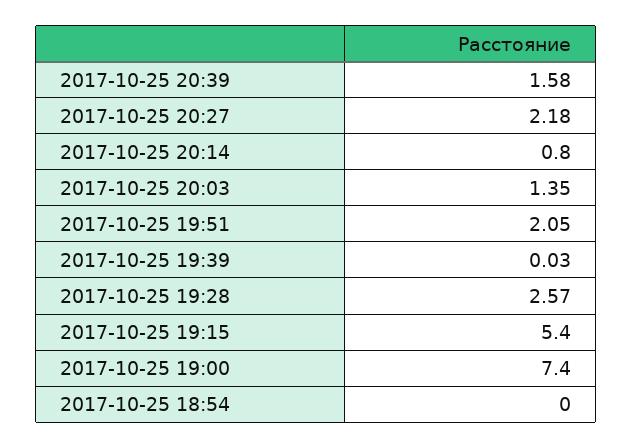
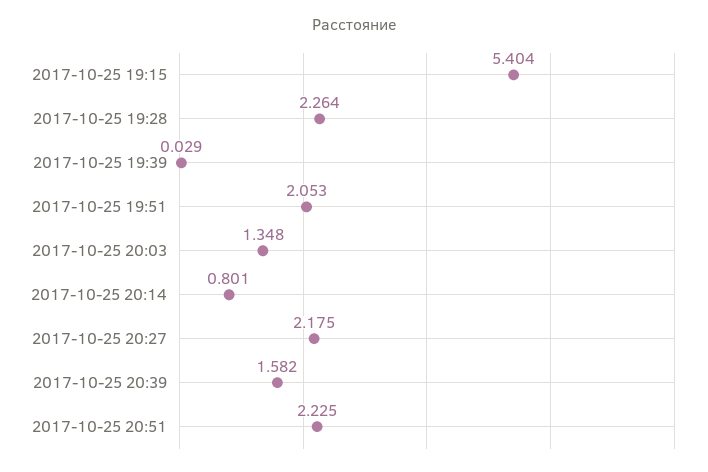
2017-10-25 19:28: 2.57 -> 2.264
2017-10-25 19:00: 7.4 -> none
2017-10-25 18:54: 0 -> none
2017-10-25 20:51: none -> 2.225

